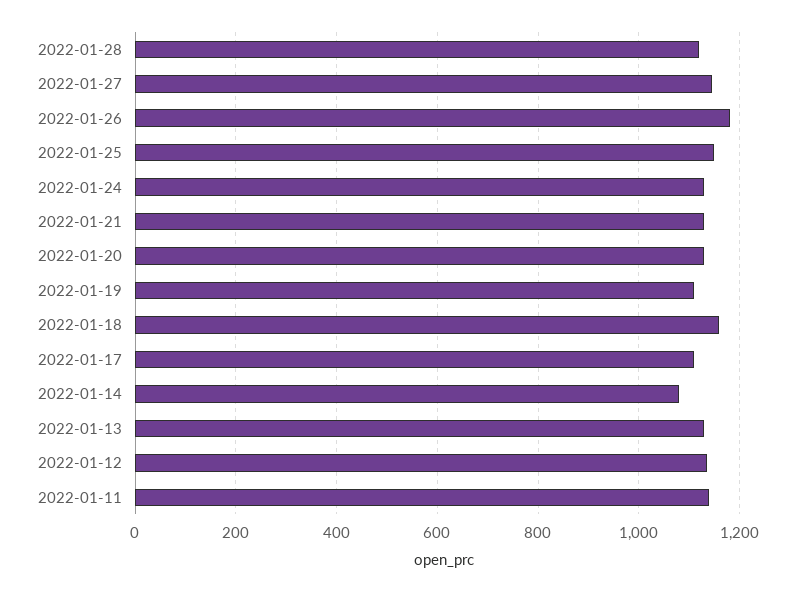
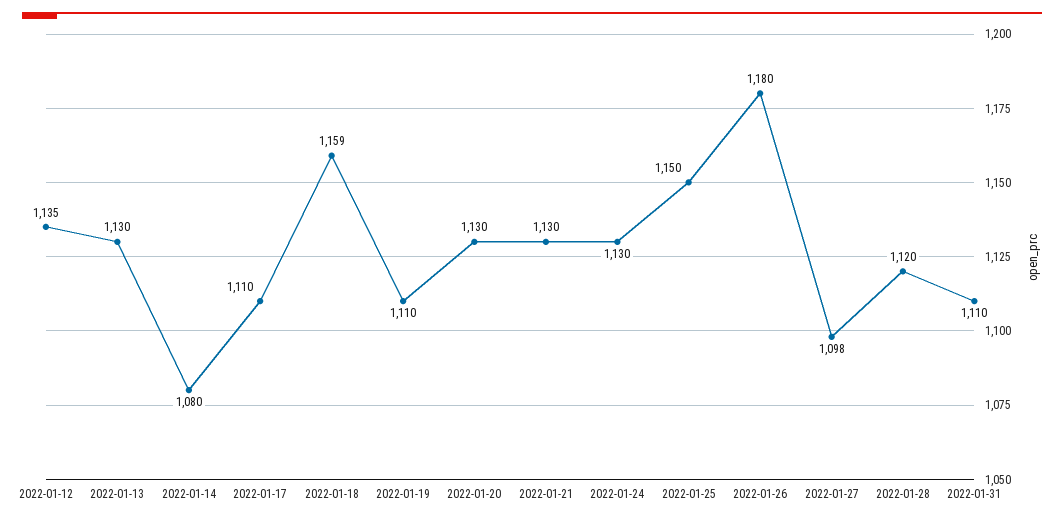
2022-01-27: 1140 -> 1098
2022-01-11: 1140 -> none
2022-01-31: none -> 1110

